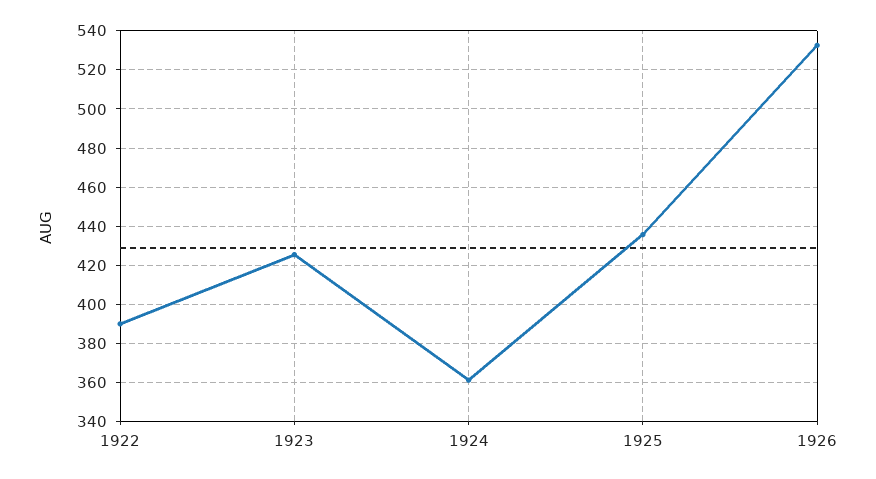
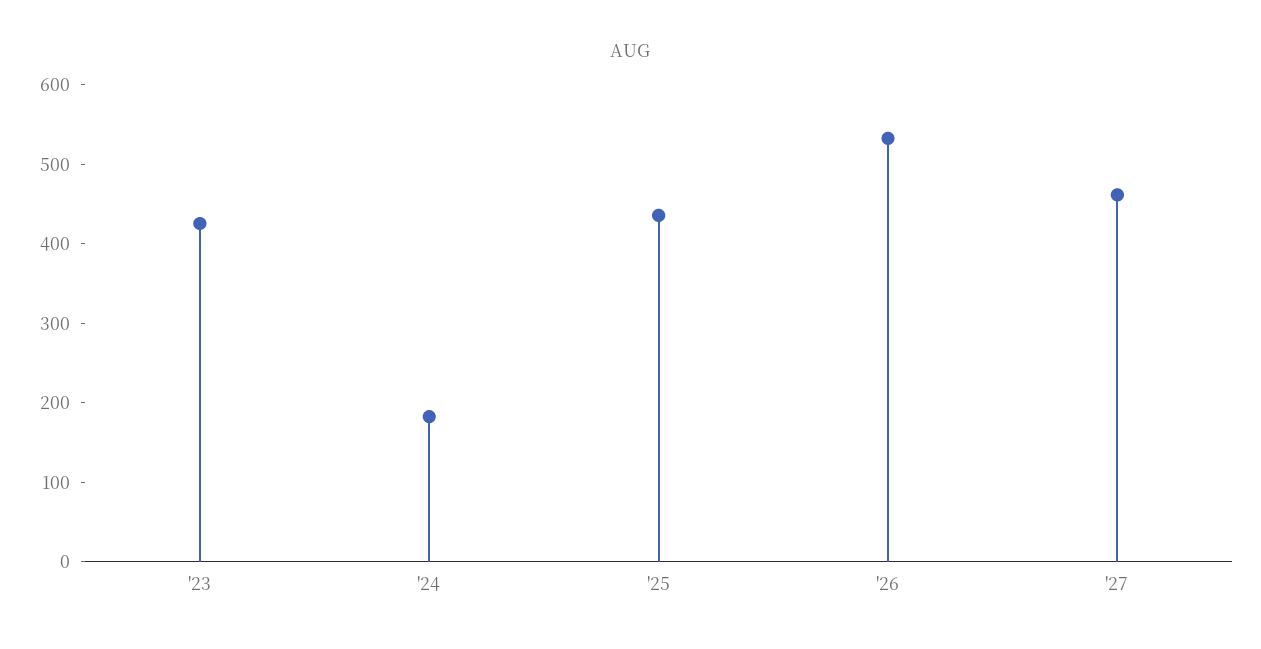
1922: 390 -> none
1924: 360 -> 180
'27: none -> 460

